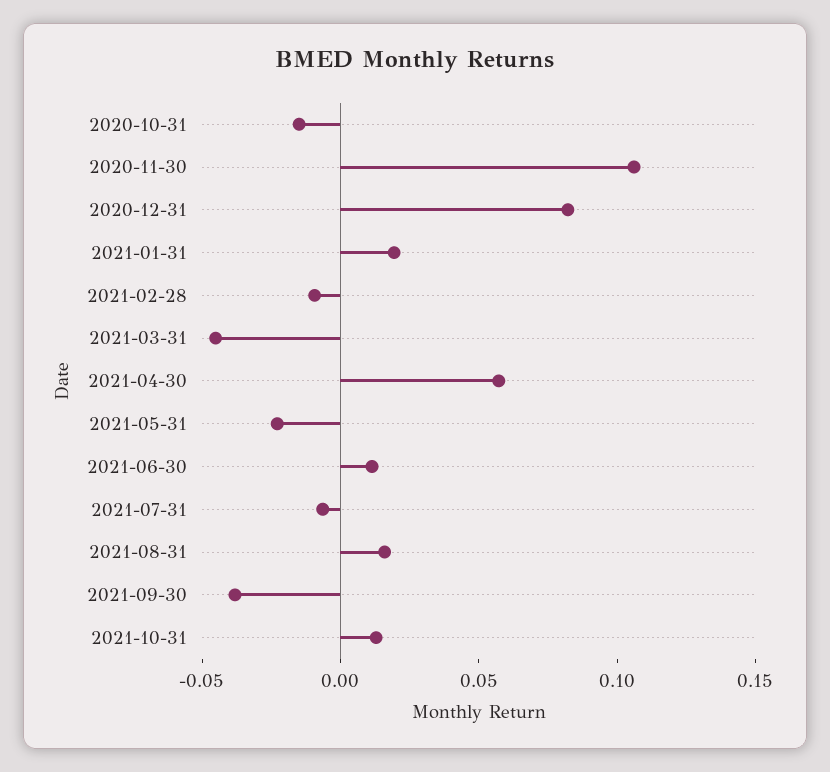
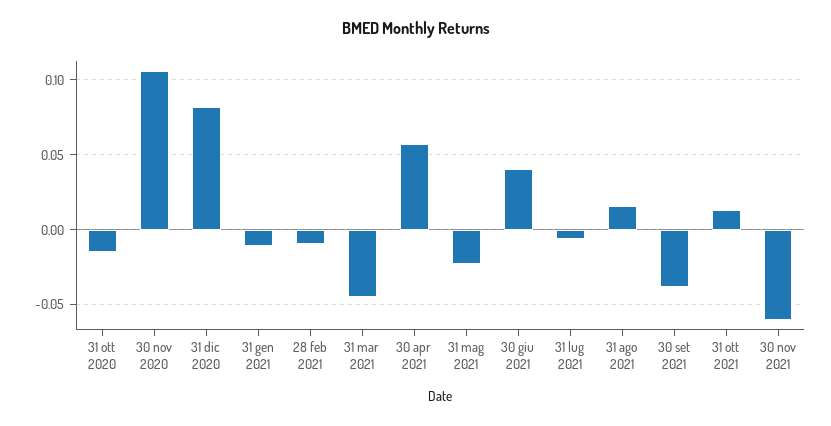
2021-01-31: 0.02 -> -0.01
2021-06-30: 0.01 -> 0.04
30 nov 2021: none -> -0.06

